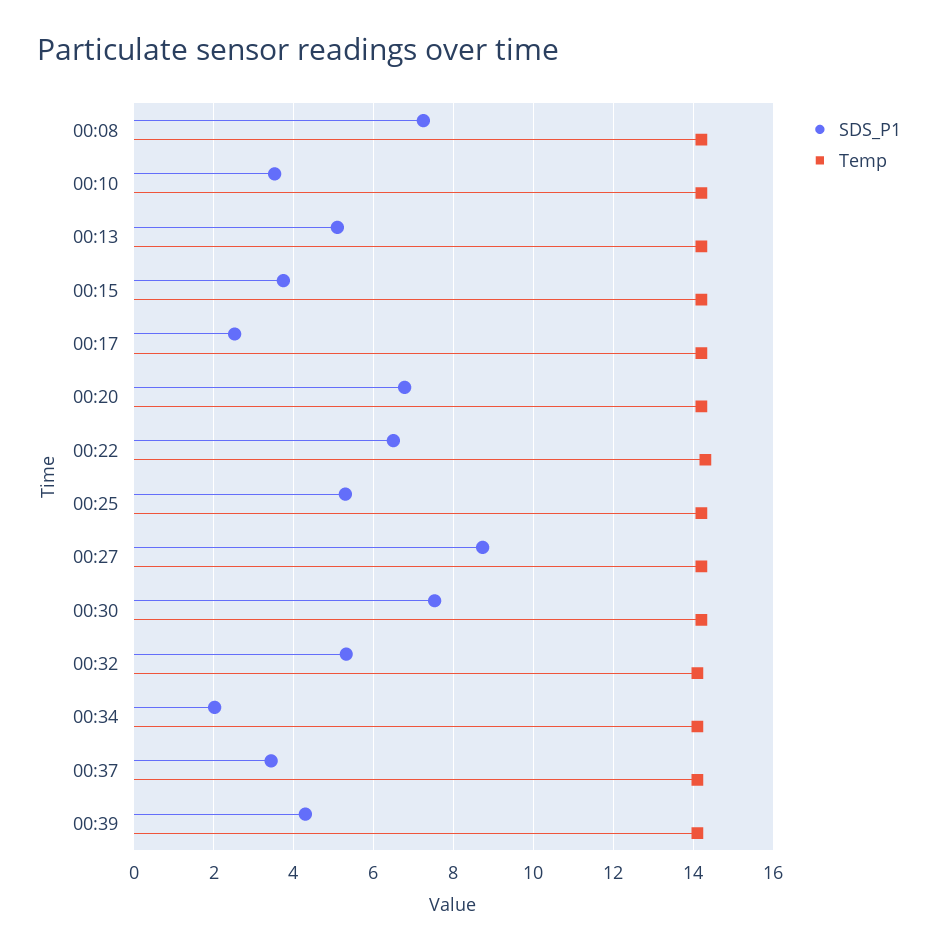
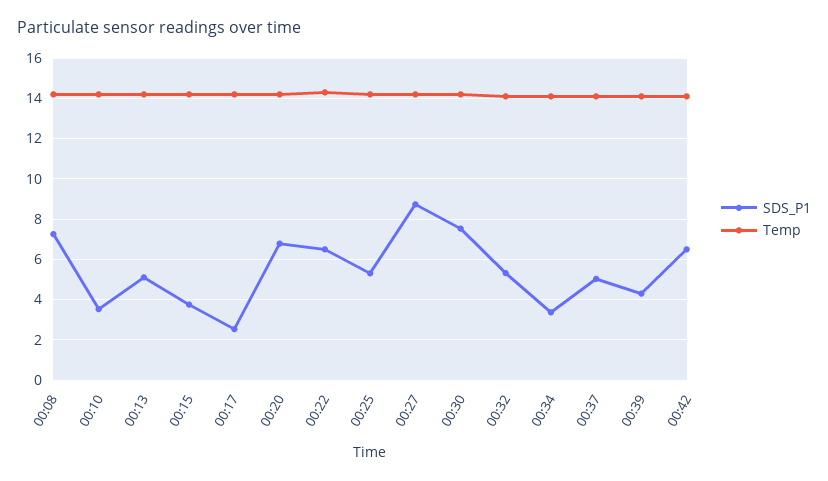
SDS_P1, 00:34: 2 -> 3.5
SDS_P1, 00:37: 3.4 -> 5
SDS_P1, 00:42: none -> 6.5
Temp, 00:42: none -> 14

